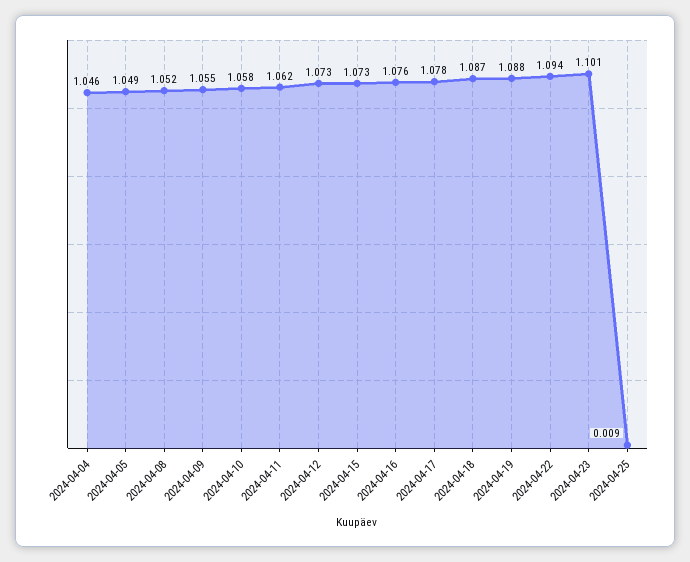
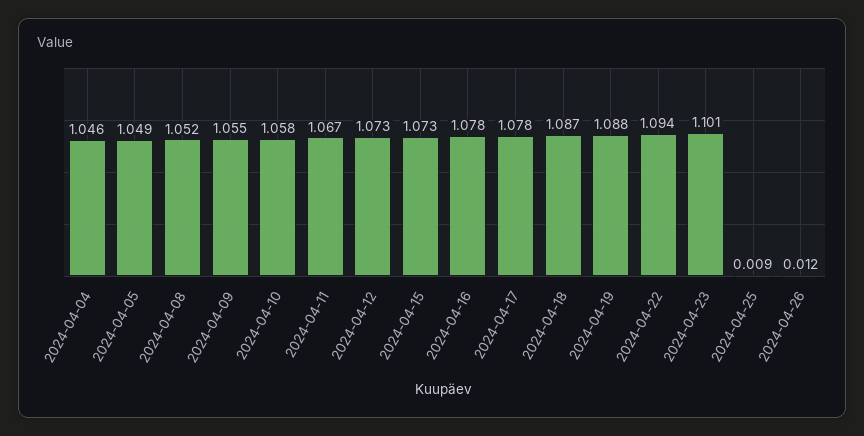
2024-04-11: 1.062 -> 1.067
2024-04-16: 1.076 -> 1.078
2024-04-26: none -> 0.012

